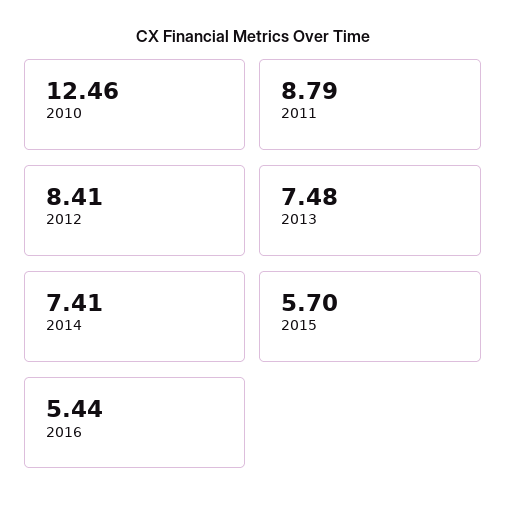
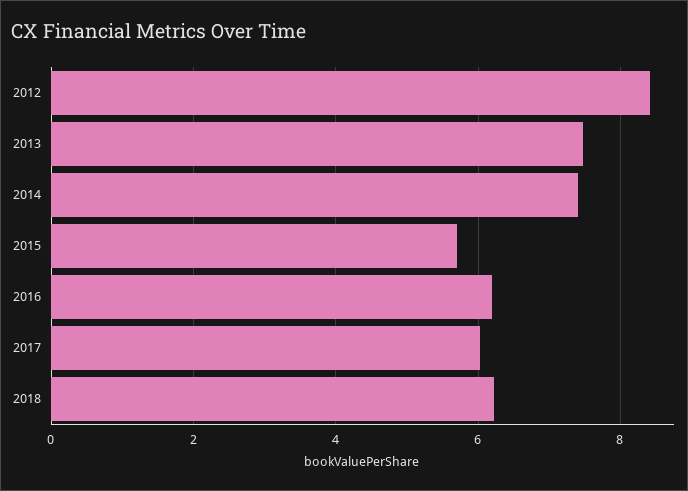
2010: 12.46 -> none
2011: 8.79 -> none
2016: 5.44 -> 6.2
2017: none -> 6
2018: none -> 6.2

